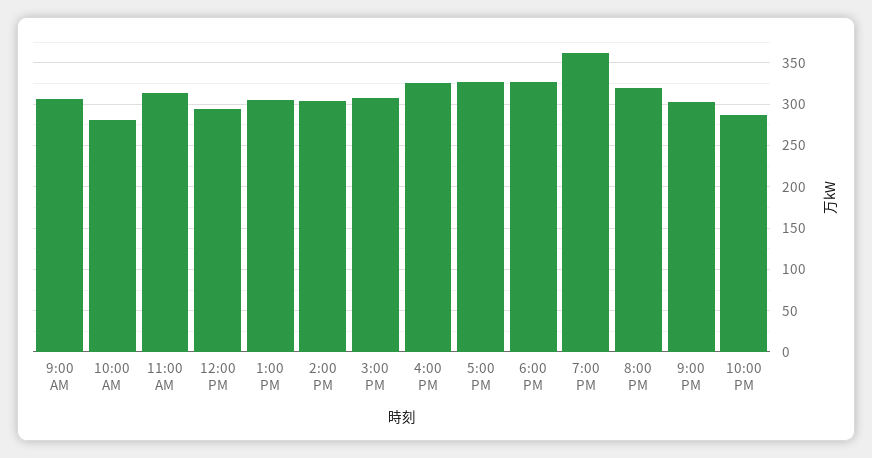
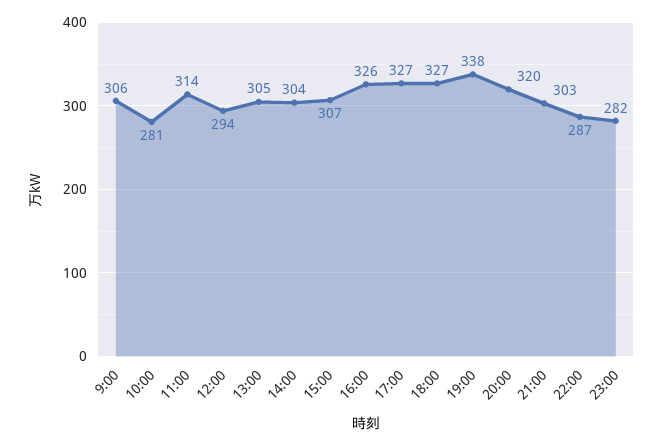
7:00 PM: 360 -> 338
23:00: none -> 282

